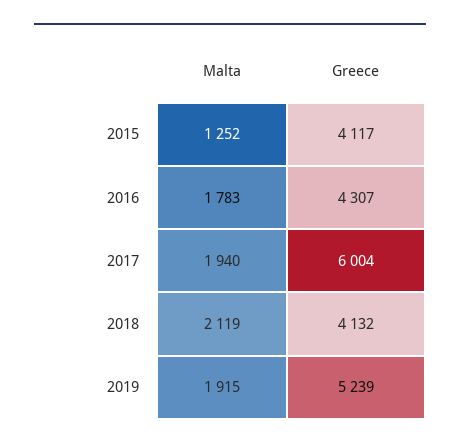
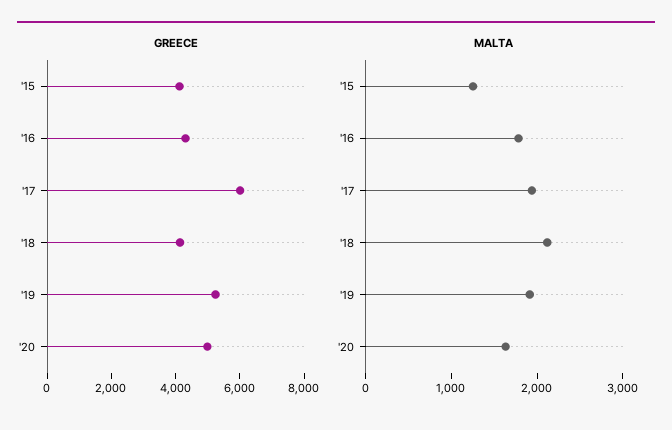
Greece, '20: none -> 5000
Malta, '20: none -> 1600

